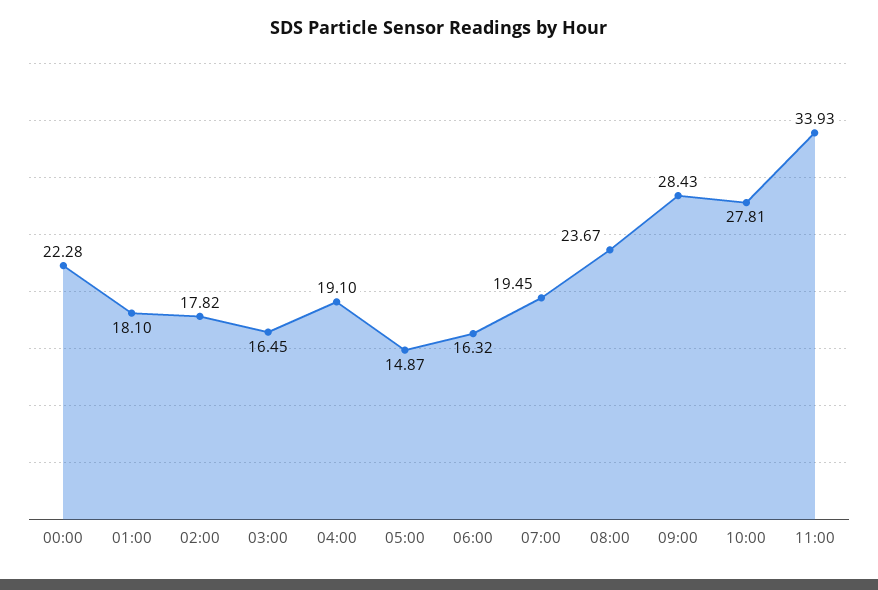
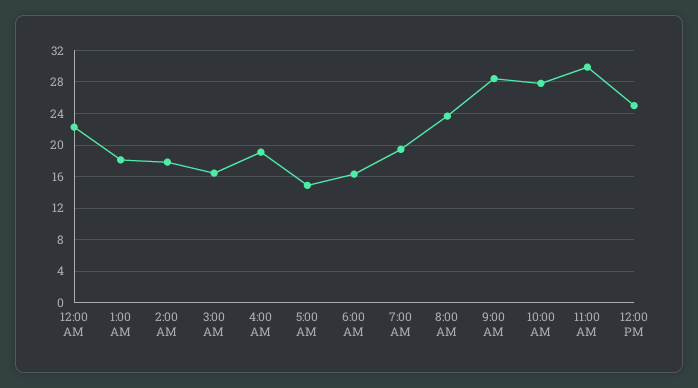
11:00: 33.93 -> 30
12:00 PM: none -> 25

